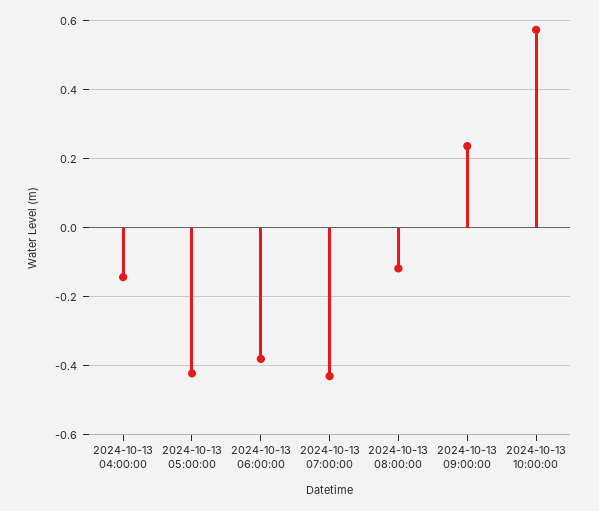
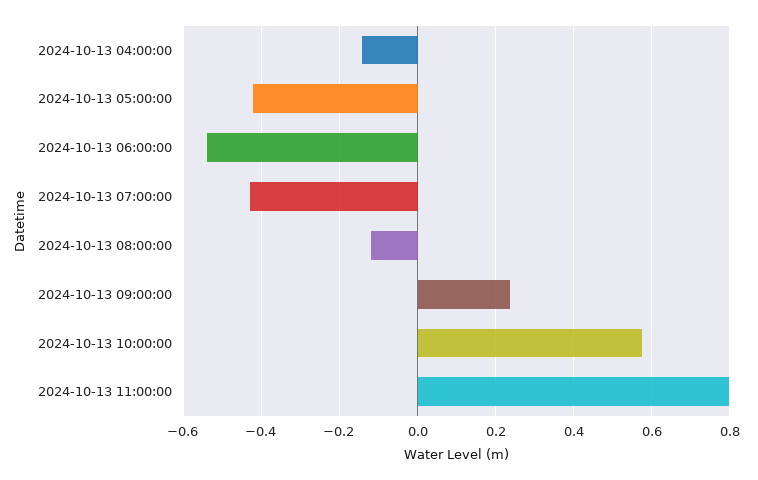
2024-10-13 06:00:00: -0.38 -> -0.54
2024-10-13 11:00:00: none -> 0.8

